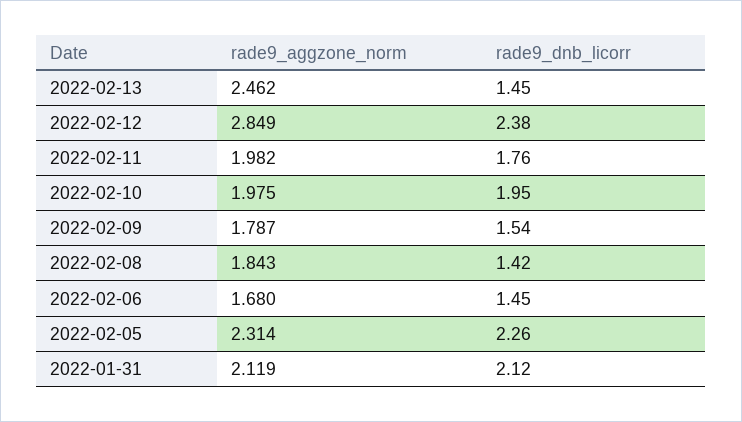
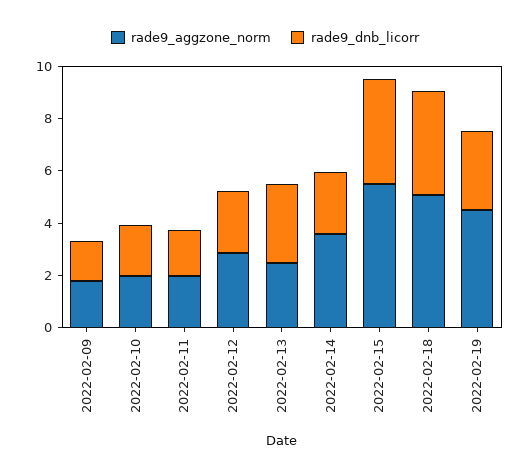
rade9_dnb_licorr, 2022-02-13: 1.45 -> 3
rade9_aggzone_norm, 2022-02-08: 1.843 -> none
rade9_dnb_licorr, 2022-02-08: 1.42 -> none
rade9_aggzone_norm, 2022-02-06: 1.68 -> none
rade9_dnb_licorr, 2022-02-06: 1.45 -> none
rade9_aggzone_norm, 2022-02-05: 2.314 -> none
rade9_dnb_licorr, 2022-02-05: 2.26 -> none
rade9_aggzone_norm, 2022-01-31: 2.119 -> none
rade9_dnb_licorr, 2022-01-31: 2.12 -> none
rade9_aggzone_norm, 2022-02-14: none -> 3.5
rade9_dnb_licorr, 2022-02-14: none -> 2.5
rade9_aggzone_norm, 2022-02-15: none -> 5.5
rade9_dnb_licorr, 2022-02-15: none -> 4
rade9_aggzone_norm, 2022-02-18: none -> 5
rade9_dnb_licorr, 2022-02-18: none -> 4
rade9_aggzone_norm, 2022-02-19: none -> 4.5
rade9_dnb_licorr, 2022-02-19: none -> 3

